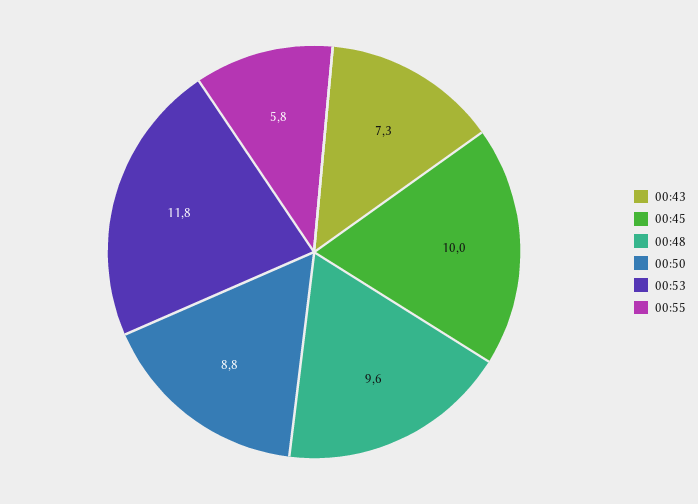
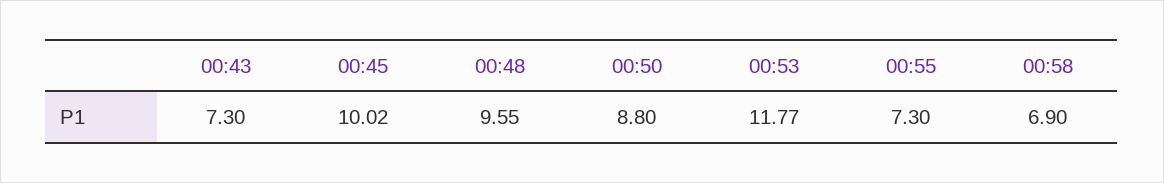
00:55: 5.8 -> 7.3
00:58: none -> 6.9

